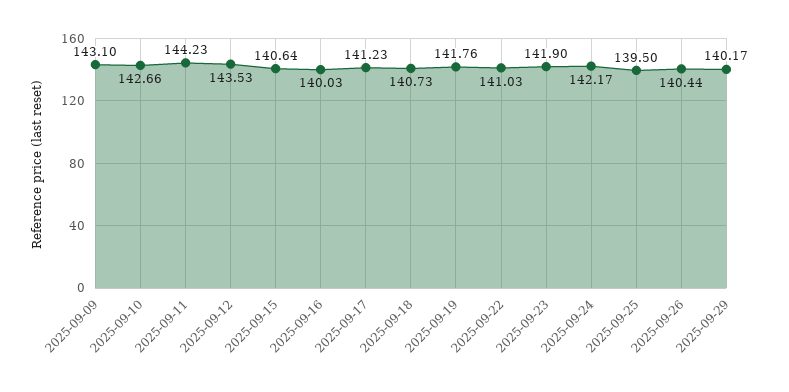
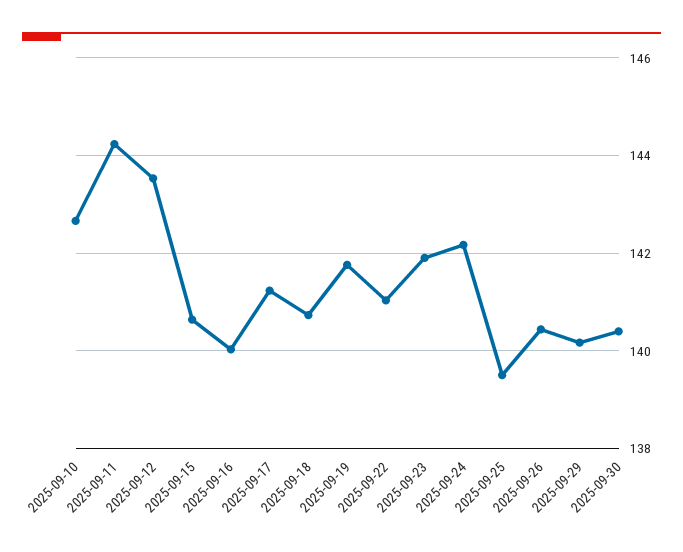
2025-09-09: 143.1 -> none
2025-09-30: none -> 140.4

